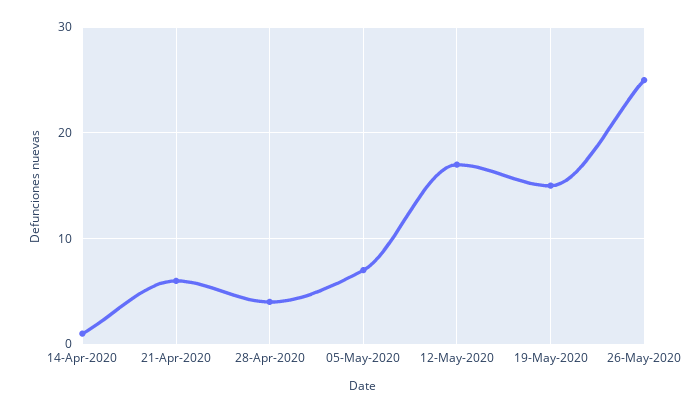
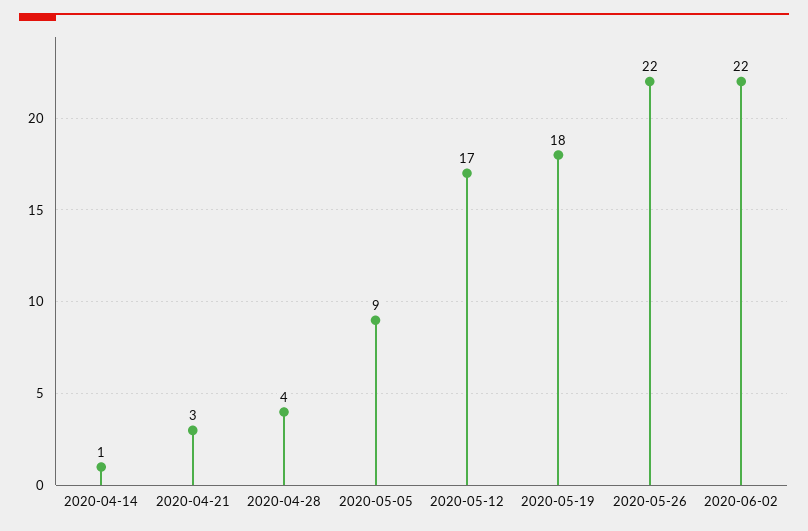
21-Apr-2020: 6 -> 3
05-May-2020: 7 -> 9
19-May-2020: 15 -> 18
26-May-2020: 25 -> 22
2020-06-02: none -> 22

